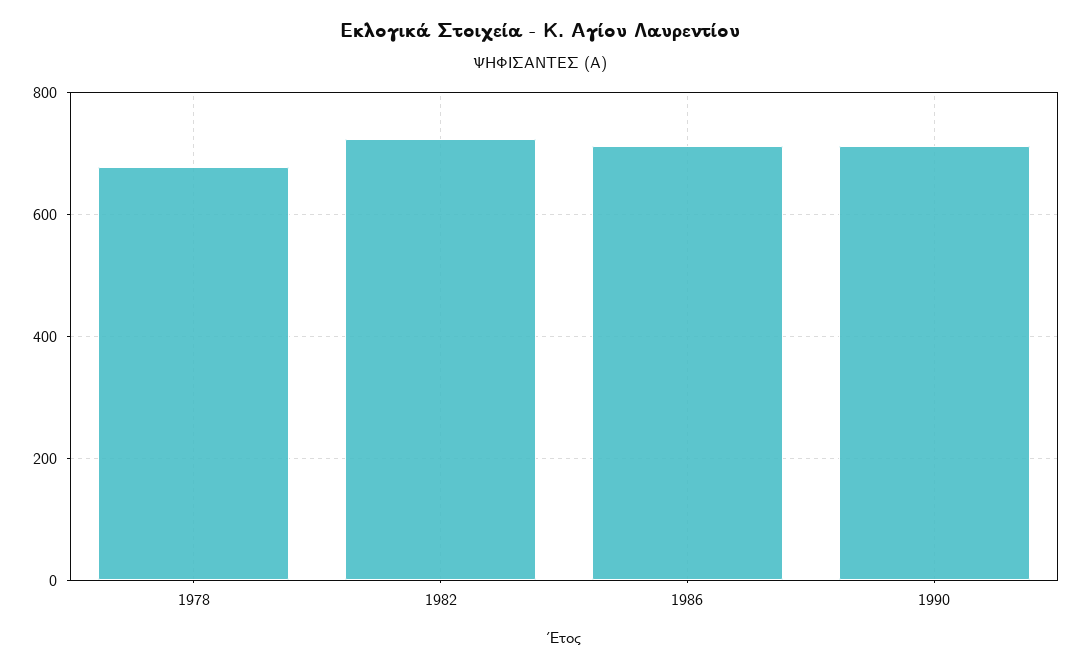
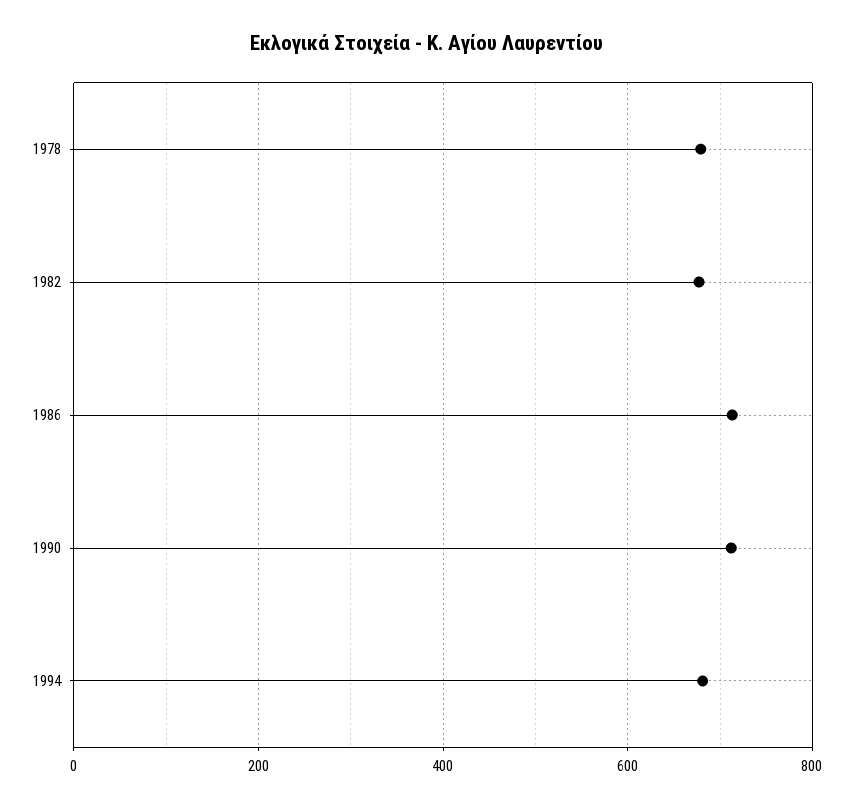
1982: 720 -> 680
1994: none -> 680

